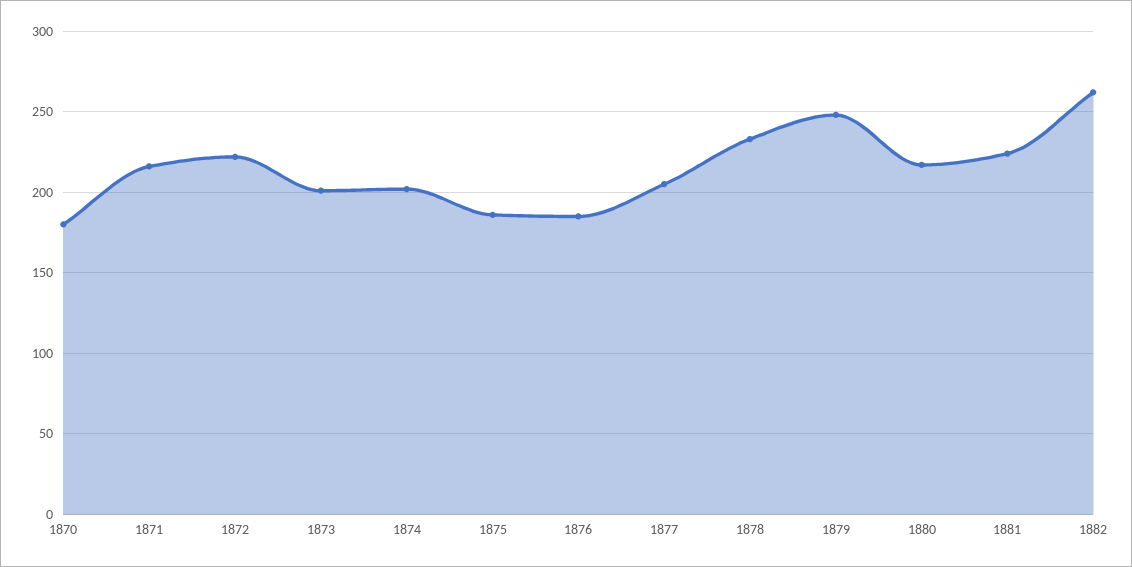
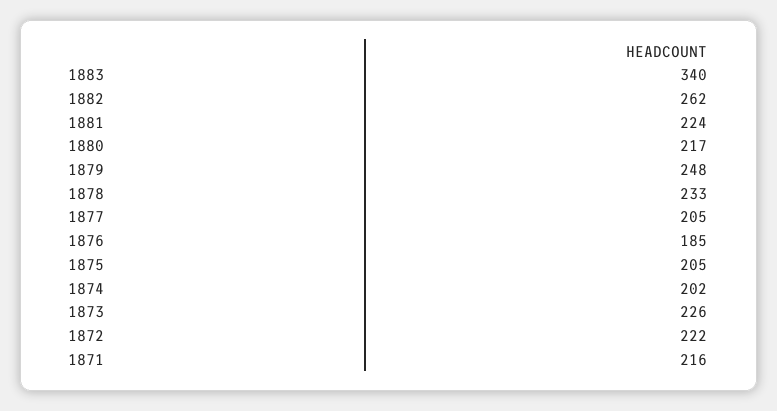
1870: 180 -> none
1873: 200 -> 226
1875: 185 -> 205
1883: none -> 340

